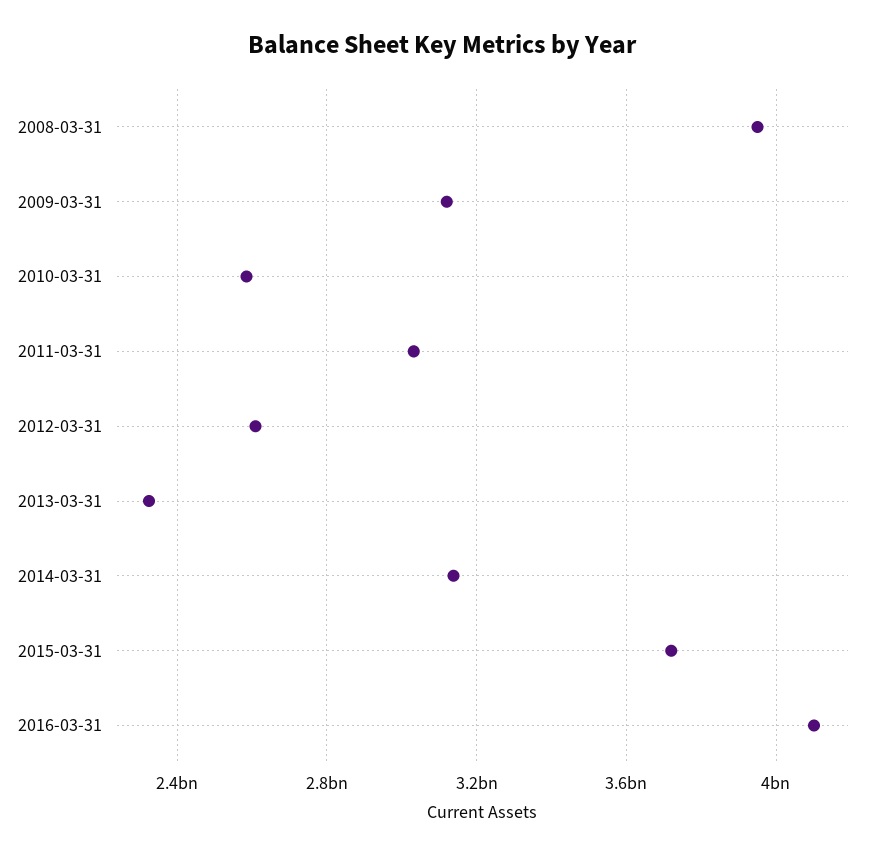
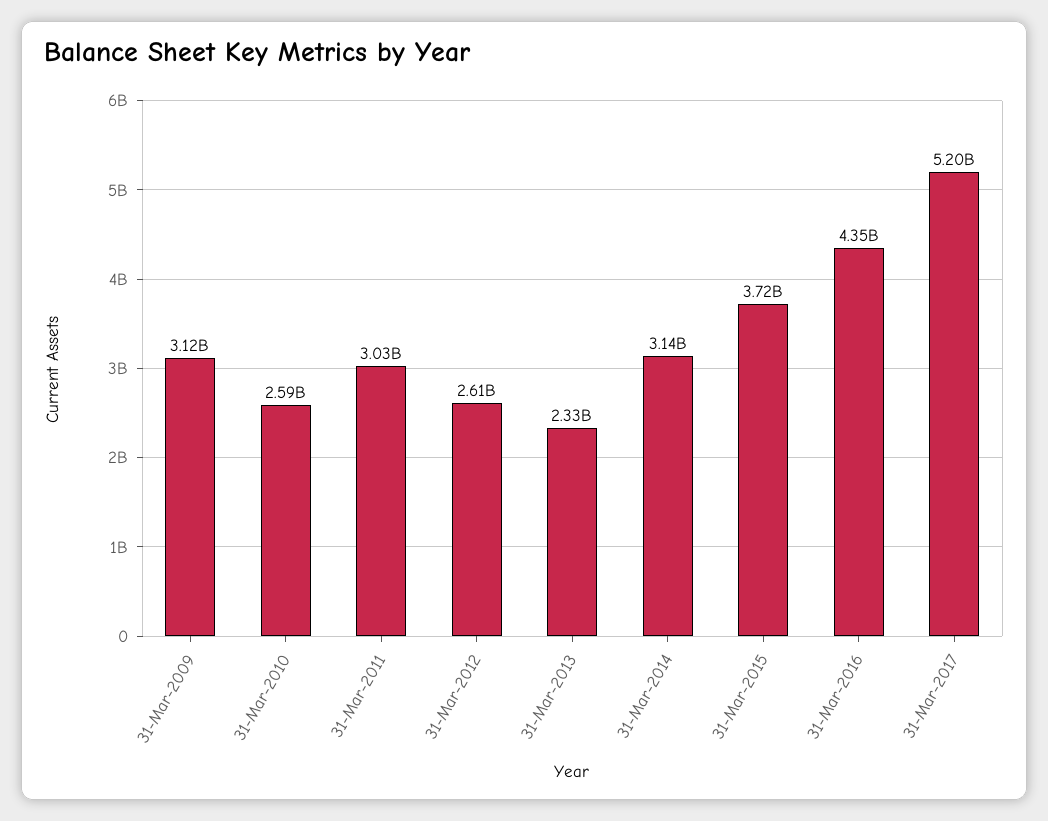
2008-03-31: 3950000000 -> none
2016-03-31: 4100000000 -> 4350000000
31-Mar-2017: none -> 5200000000

